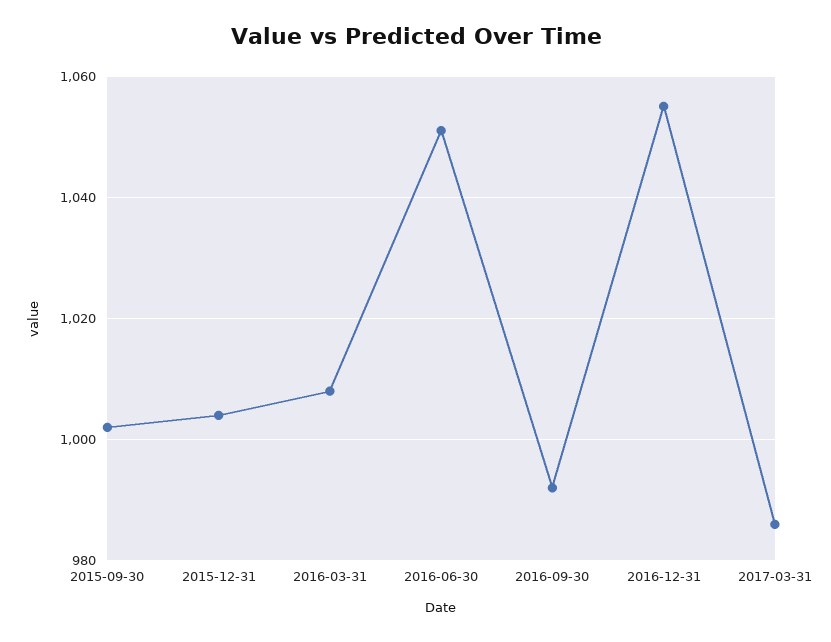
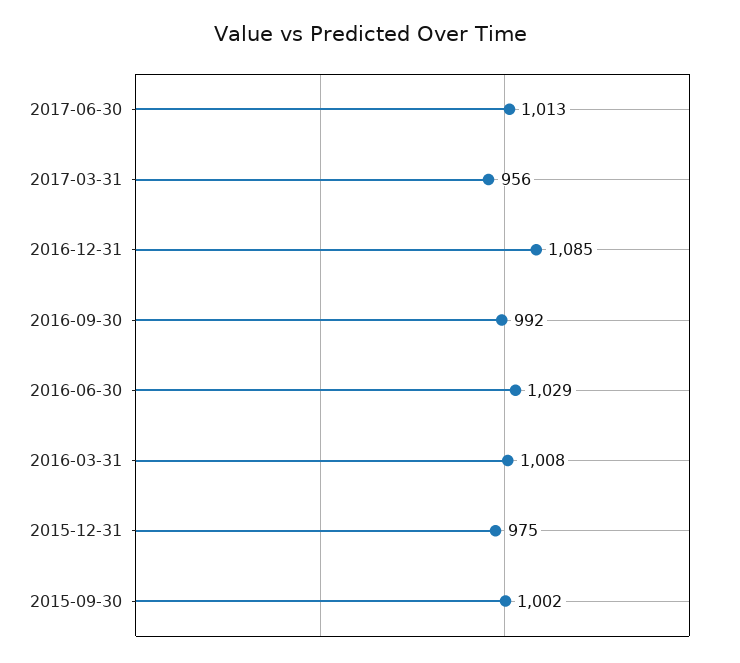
2015-12-31: 1005 -> 975
2016-06-30: 1050 -> 1029
2016-12-31: 1055 -> 1085
2017-03-31: 985 -> 956
2017-06-30: none -> 1013

